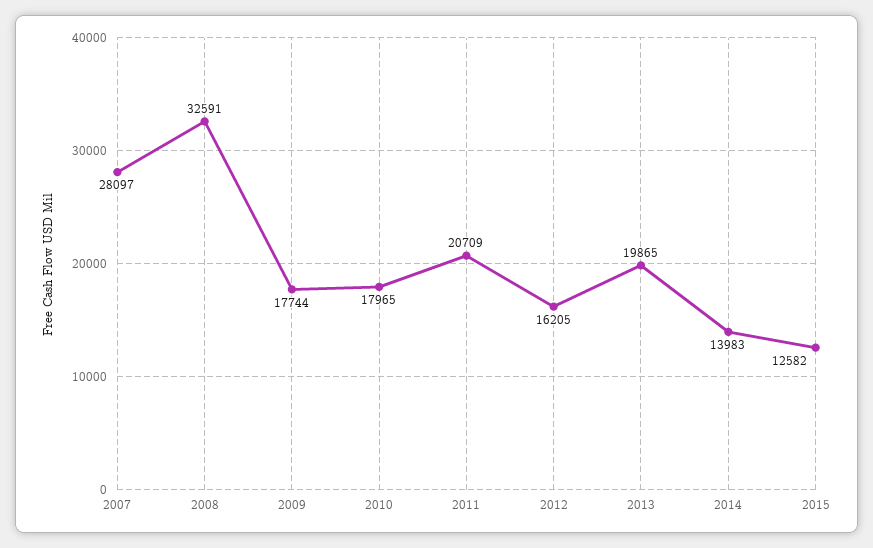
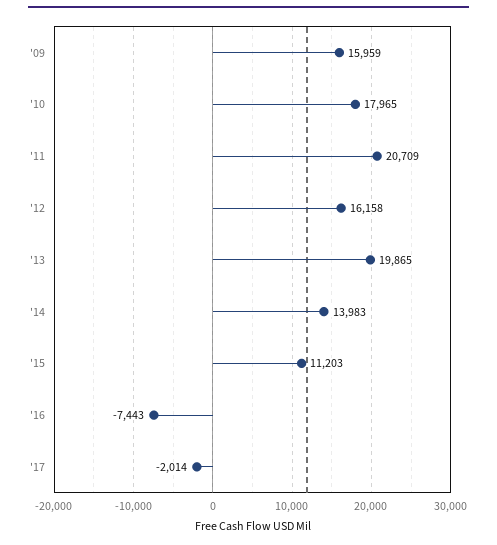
2007: 28097 -> none
2008: 32591 -> none
2009: 17744 -> 15959
2012: 16205 -> 16158
2015: 12582 -> 11203
'16: none -> -7443
'17: none -> -2014

